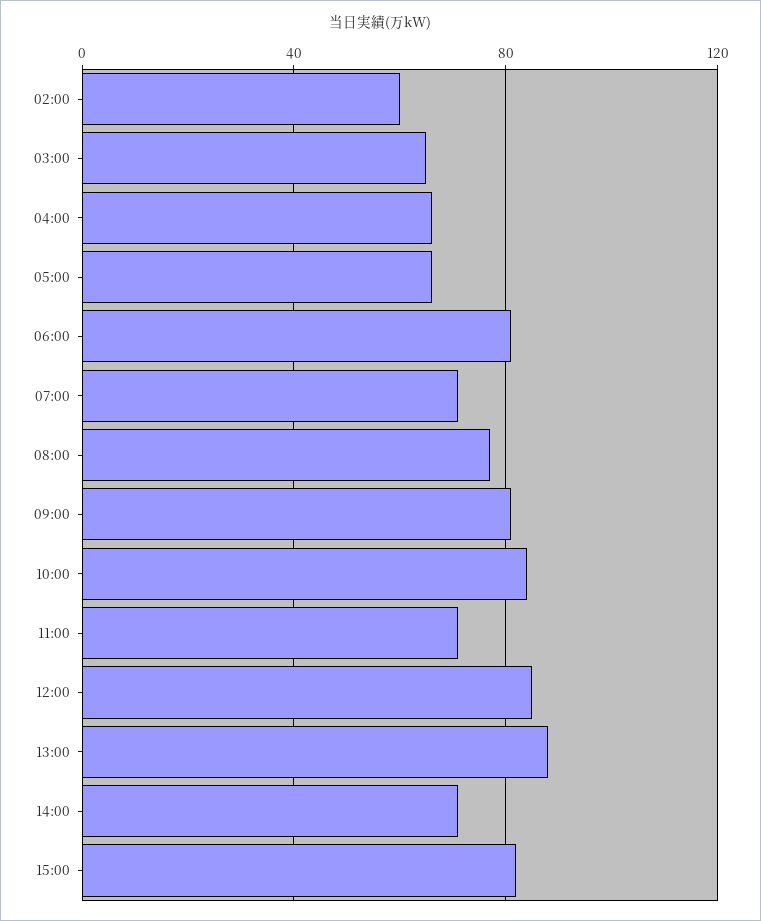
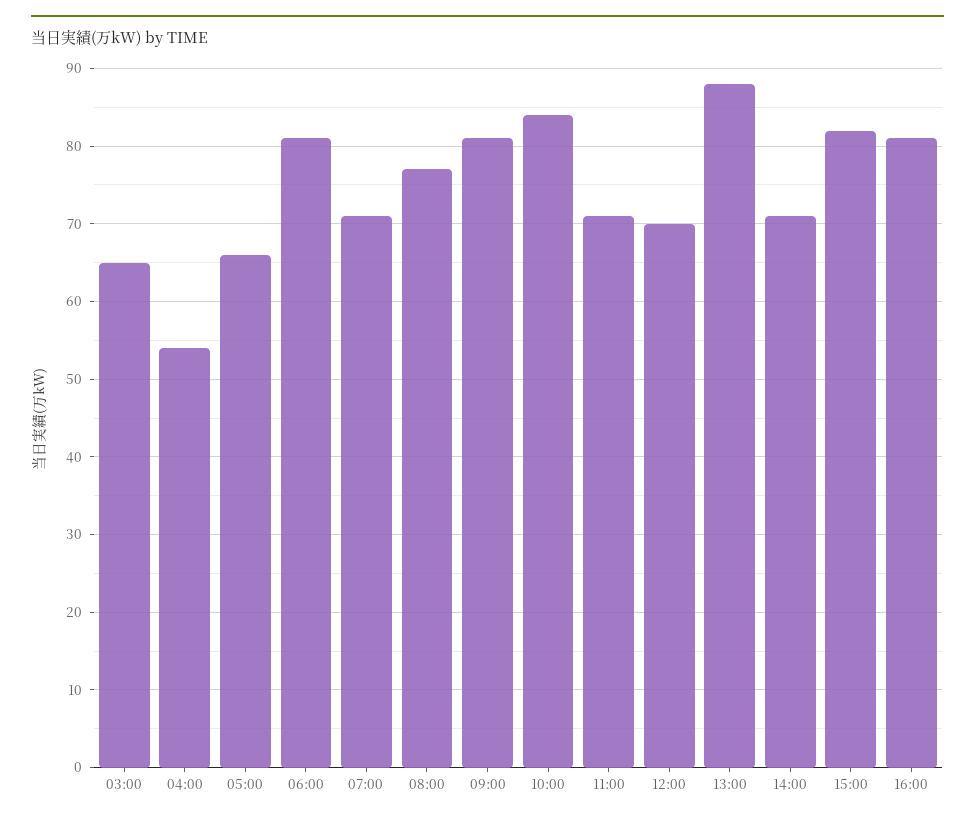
02:00: 60 -> none
04:00: 65 -> 54
12:00: 85 -> 70
16:00: none -> 81

